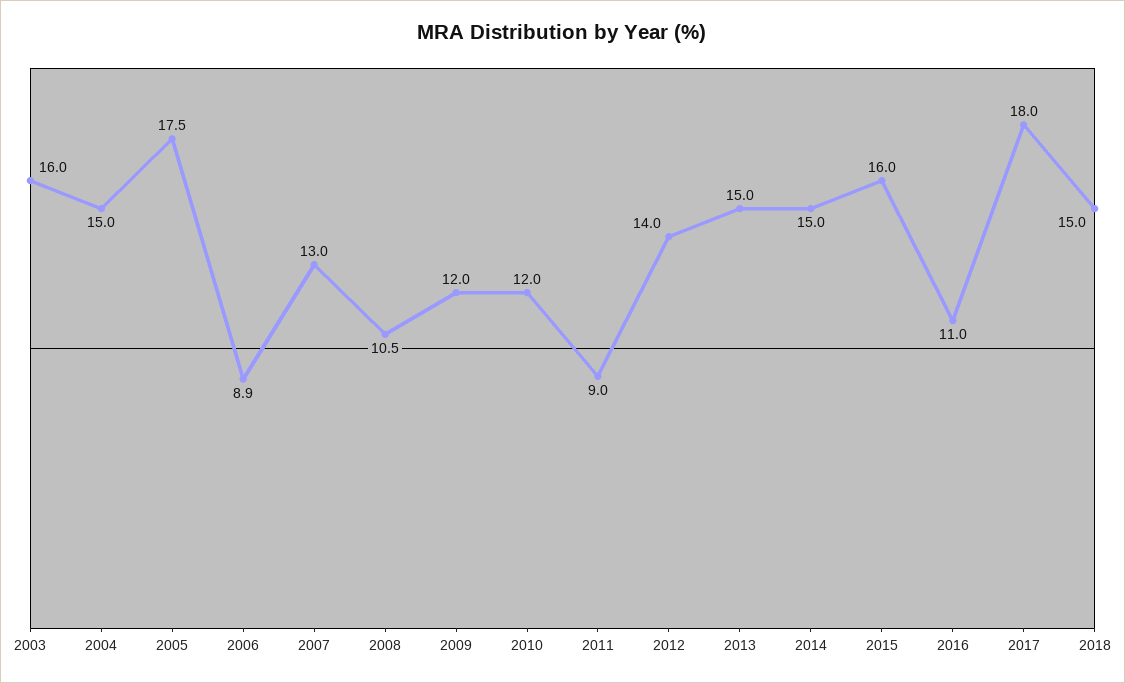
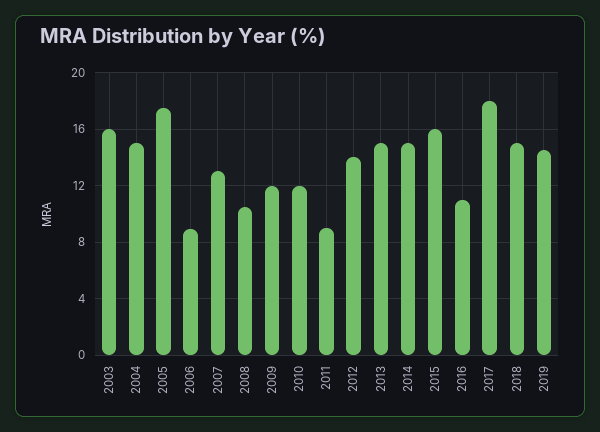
2019: none -> 14.5

